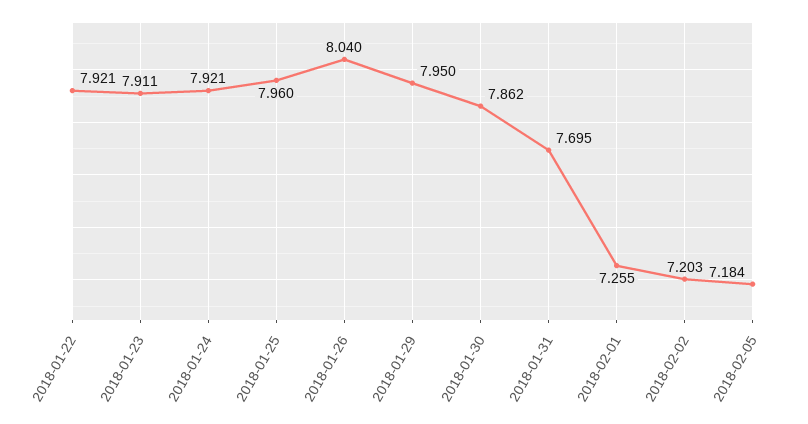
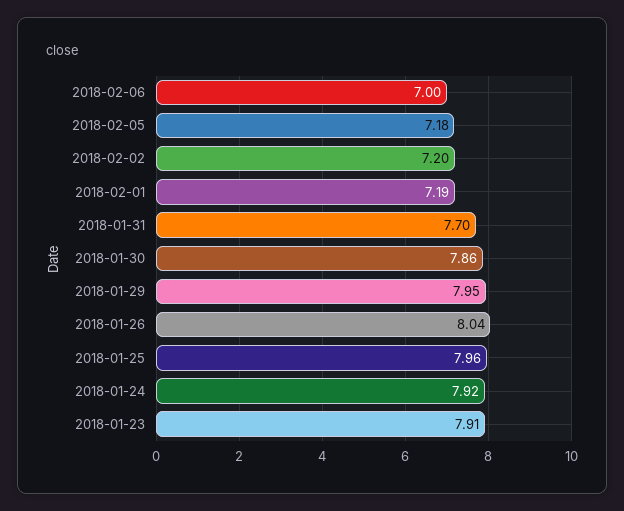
2018-01-22: 7.921 -> none
2018-02-01: 7.255 -> 7.19
2018-02-06: none -> 7

